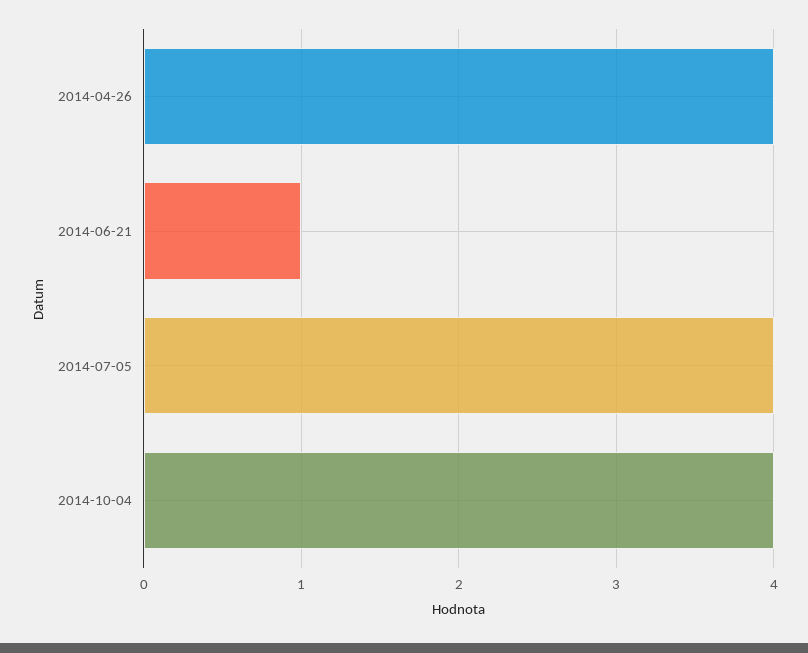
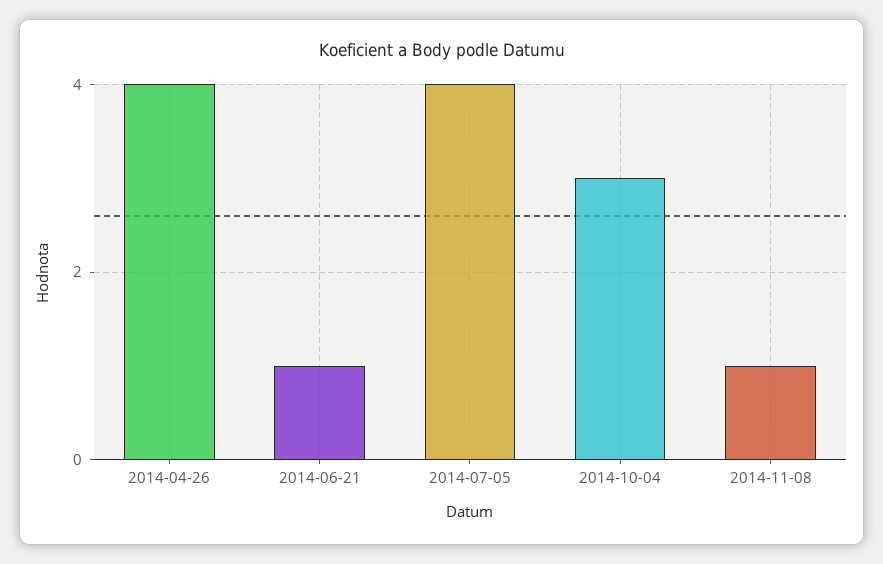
2014-10-04: 4 -> 3
2014-11-08: none -> 1

